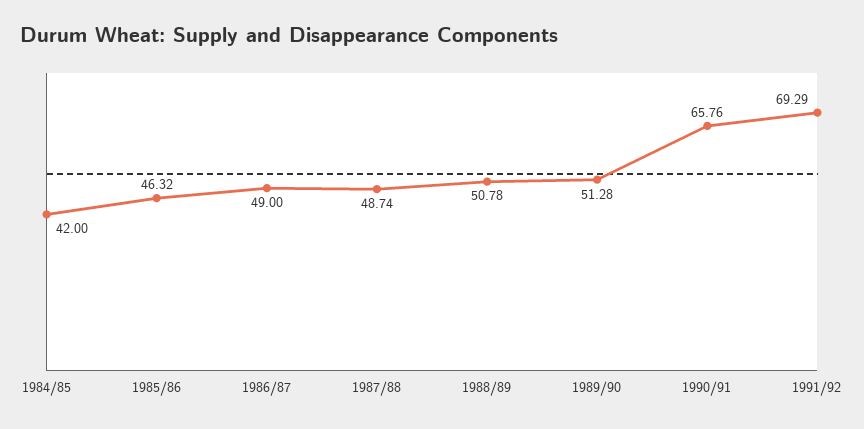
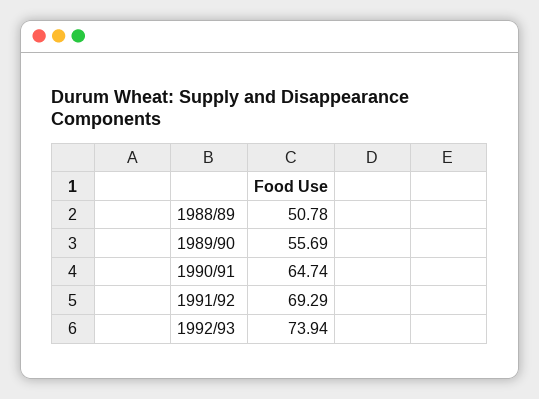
1984/85: 42 -> none
1985/86: 46.32 -> none
1986/87: 49 -> none
1987/88: 48.74 -> none
1989/90: 51.28 -> 55.69
1990/91: 65.76 -> 64.74
1992/93: none -> 73.94

